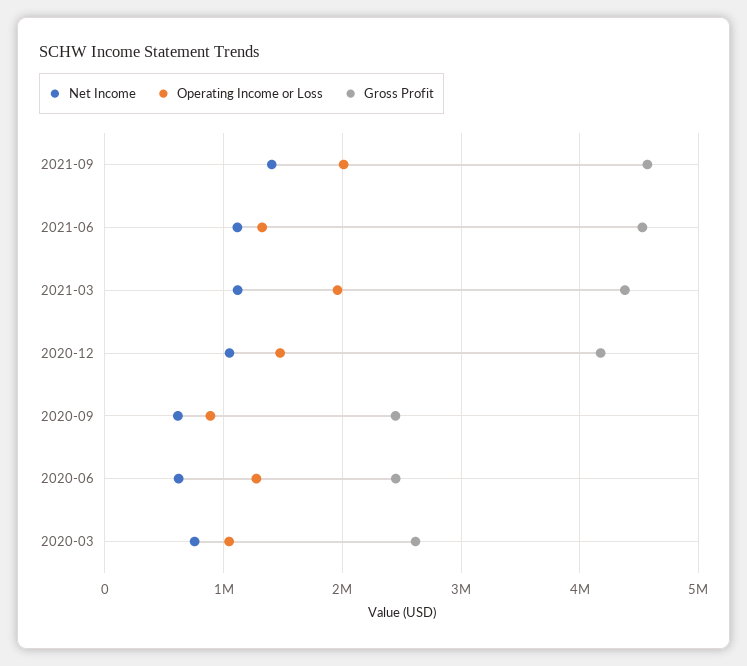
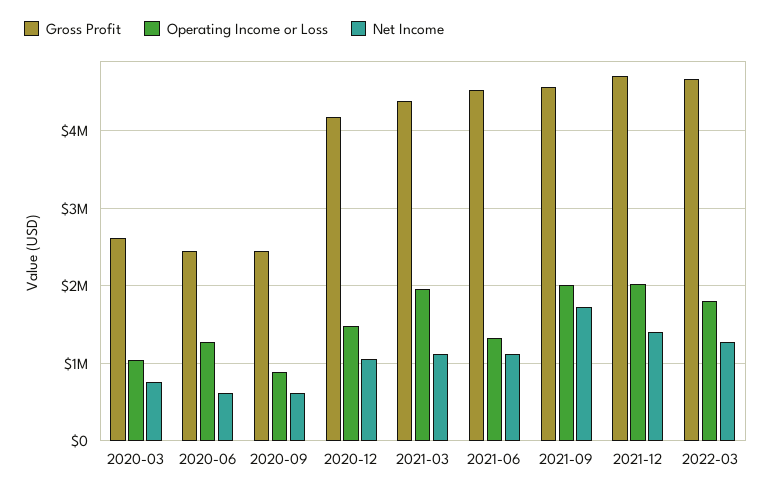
Net Income, 2021-09: 1400000 -> 1700000
Gross Profit, 2021-12: none -> 4700000
Operating Income or Loss, 2021-12: none -> 2000000
Net Income, 2021-12: none -> 1400000
Gross Profit, 2022-03: none -> 4700000
Operating Income or Loss, 2022-03: none -> 1800000
Net Income, 2022-03: none -> 1300000

